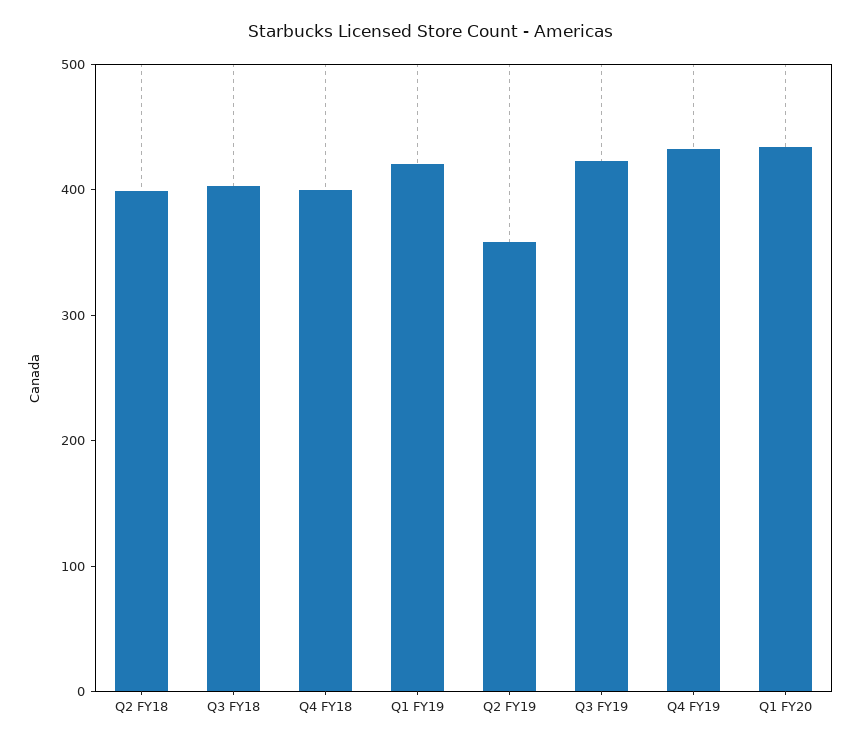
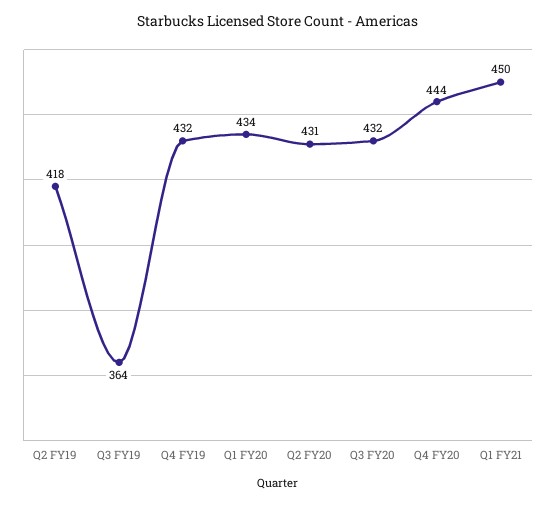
Q2 FY18: 400 -> none
Q3 FY18: 400 -> none
Q4 FY18: 400 -> none
Q1 FY19: 420 -> none
Q2 FY19: 360 -> 418
Q3 FY19: 420 -> 364
Q2 FY20: none -> 431
Q3 FY20: none -> 432
Q4 FY20: none -> 444
Q1 FY21: none -> 450

